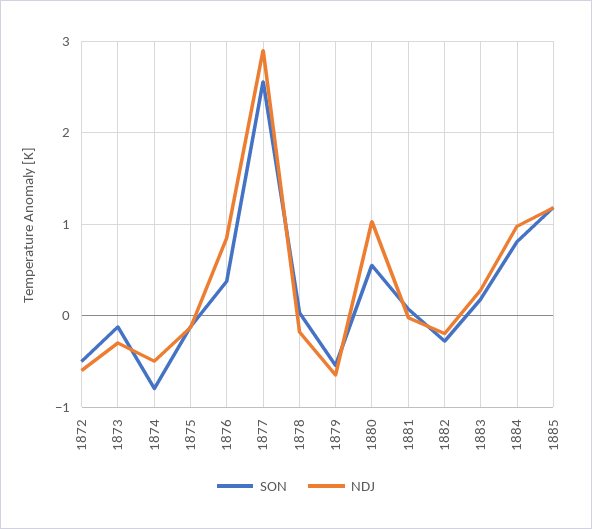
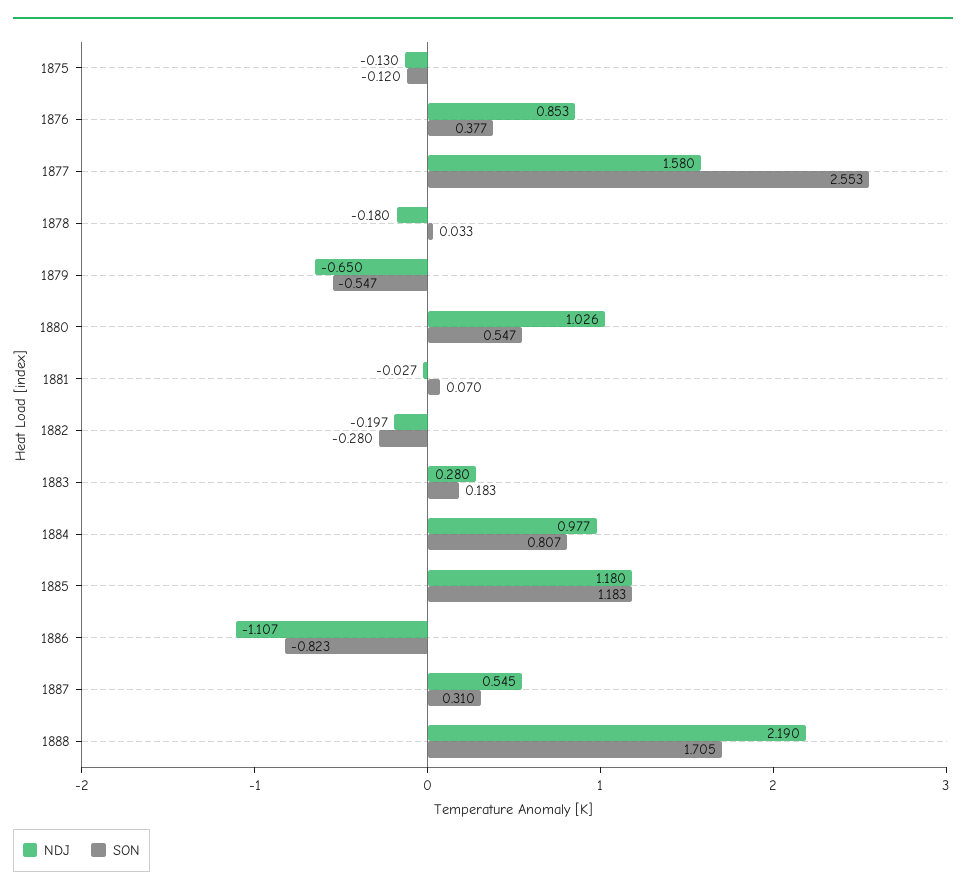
SON, 1872: -0.5 -> none
NDJ, 1872: -0.6 -> none
SON, 1873: -0.1 -> none
NDJ, 1873: -0.3 -> none
SON, 1874: -0.8 -> none
NDJ, 1874: -0.5 -> none
NDJ, 1877: 2.9 -> 1.58
NDJ, 1886: none -> -1.107
SON, 1886: none -> -0.823
NDJ, 1887: none -> 0.545
SON, 1887: none -> 0.31
NDJ, 1888: none -> 2.19
SON, 1888: none -> 1.705

